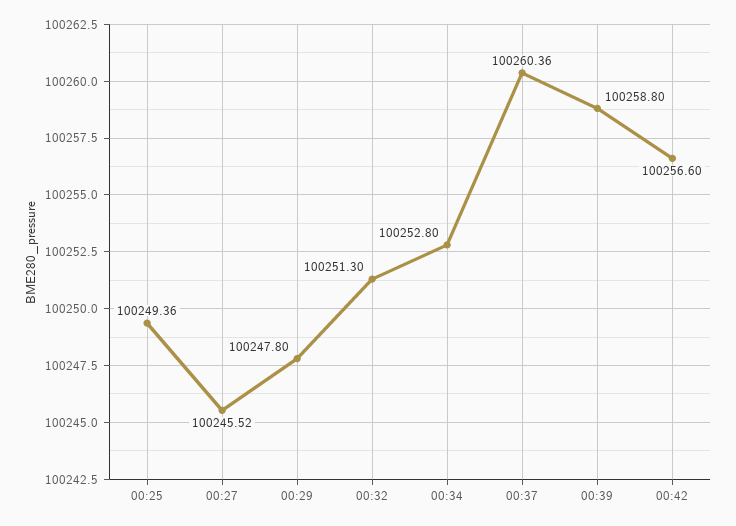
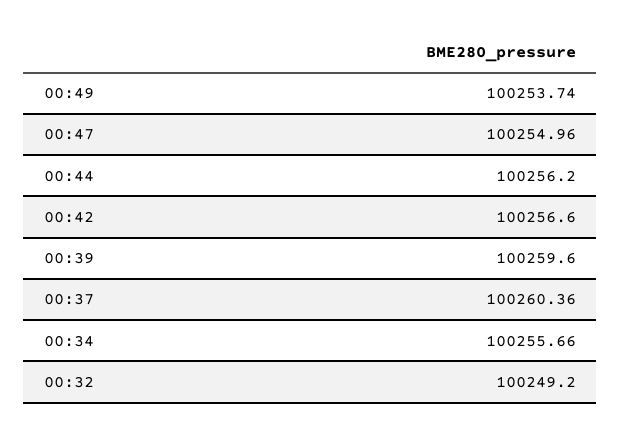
00:25: 100249.36 -> none
00:27: 100245.52 -> none
00:29: 100247.8 -> none
00:32: 100251.3 -> 100249.2
00:34: 100252.8 -> 100255.66
00:39: 100258.8 -> 100259.6
00:49: none -> 100253.74
00:47: none -> 100254.96
00:44: none -> 100256.2

